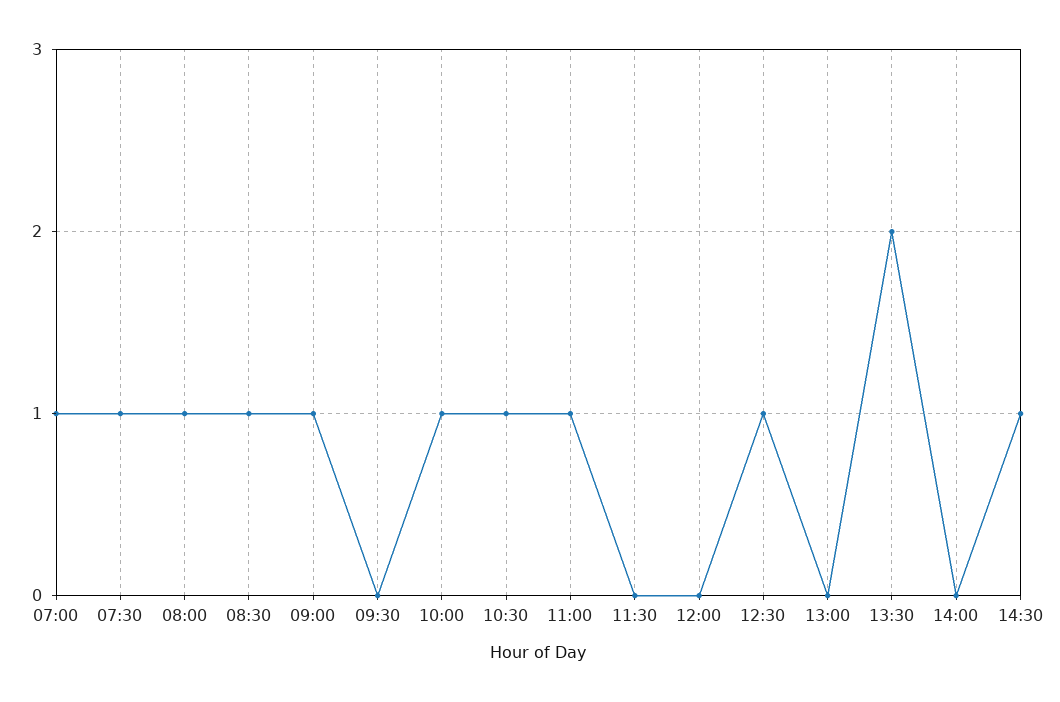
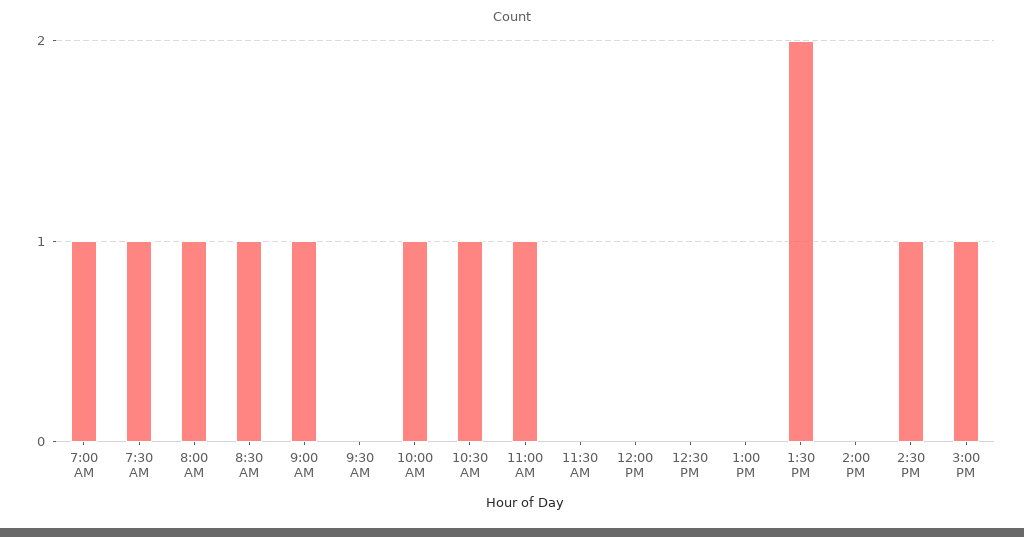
12:30: 1 -> 0
3:00 PM: none -> 1

